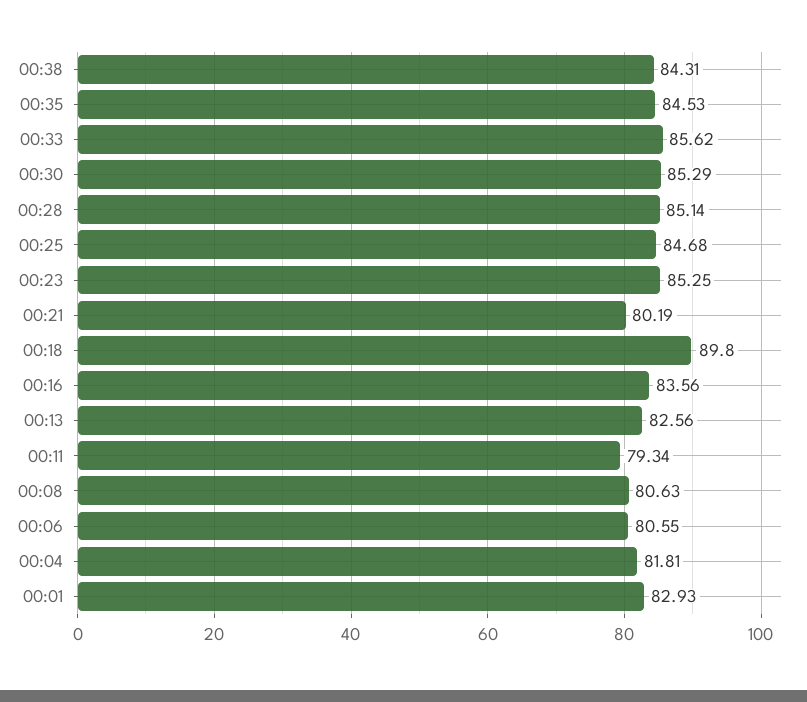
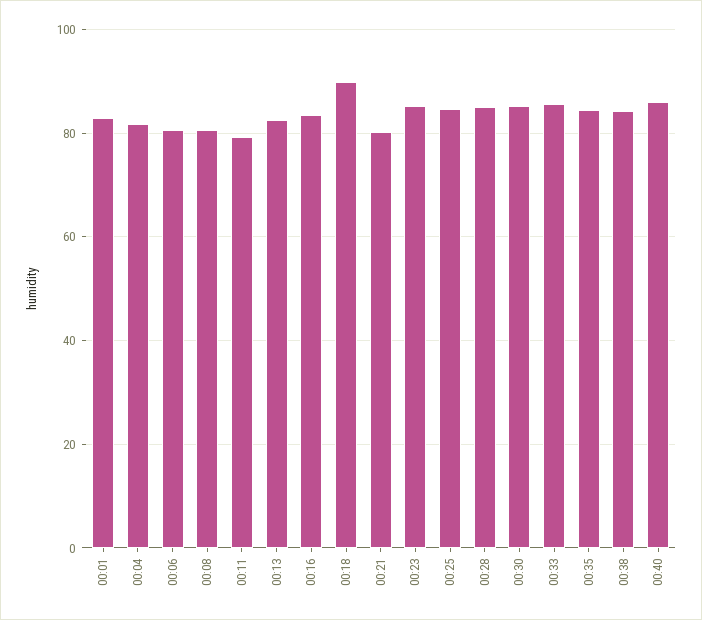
00:40: none -> 86

